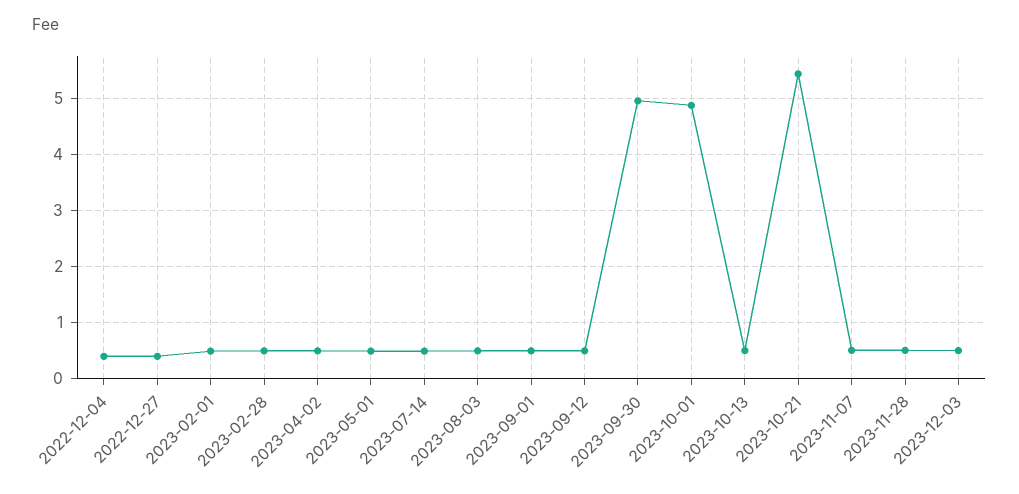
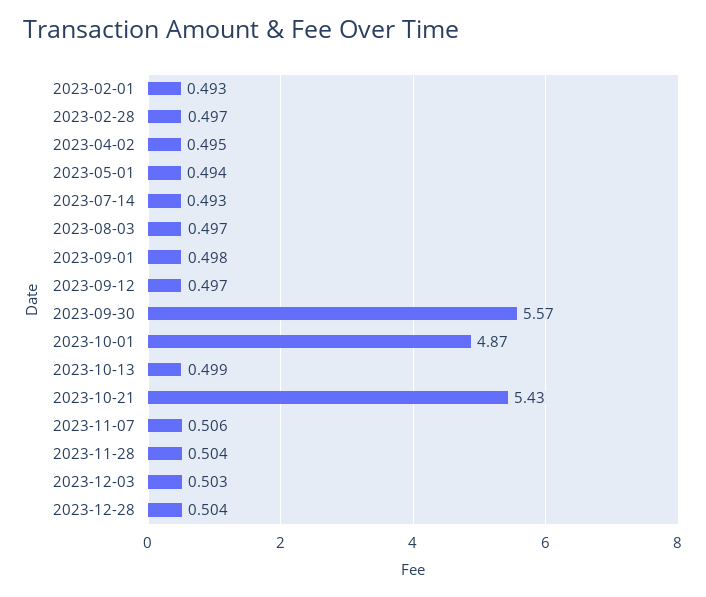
2022-12-04: 0.4 -> none
2022-12-27: 0.4 -> none
2023-09-30: 5 -> 5.57
2023-12-28: none -> 0.504

